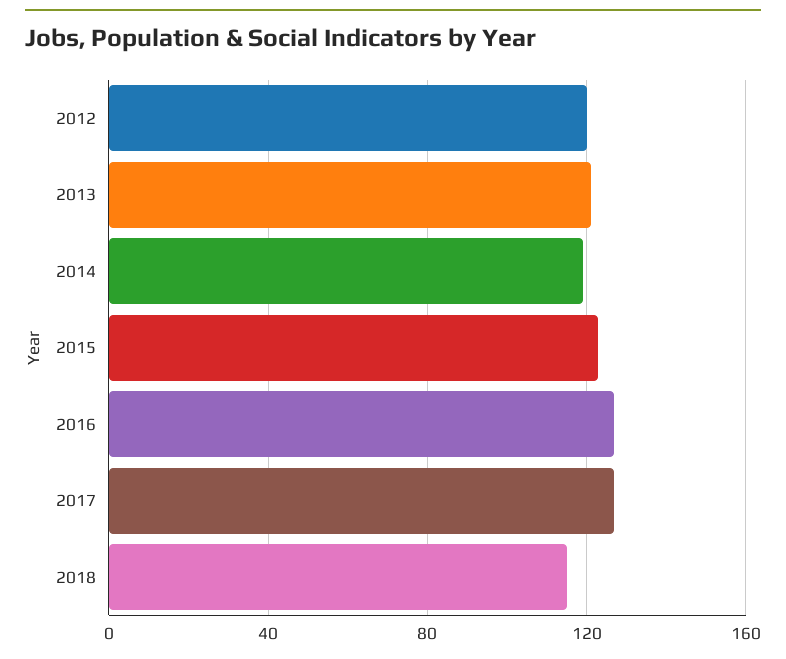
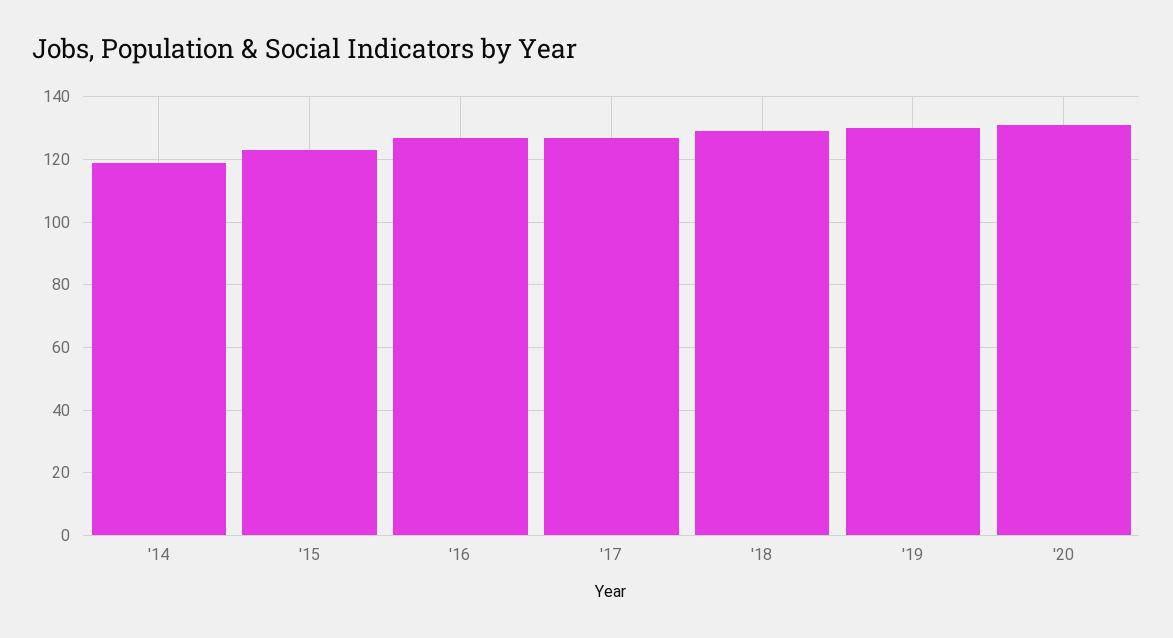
2012: 120 -> none
2013: 120 -> none
2018: 115 -> 130
'19: none -> 130
'20: none -> 130

